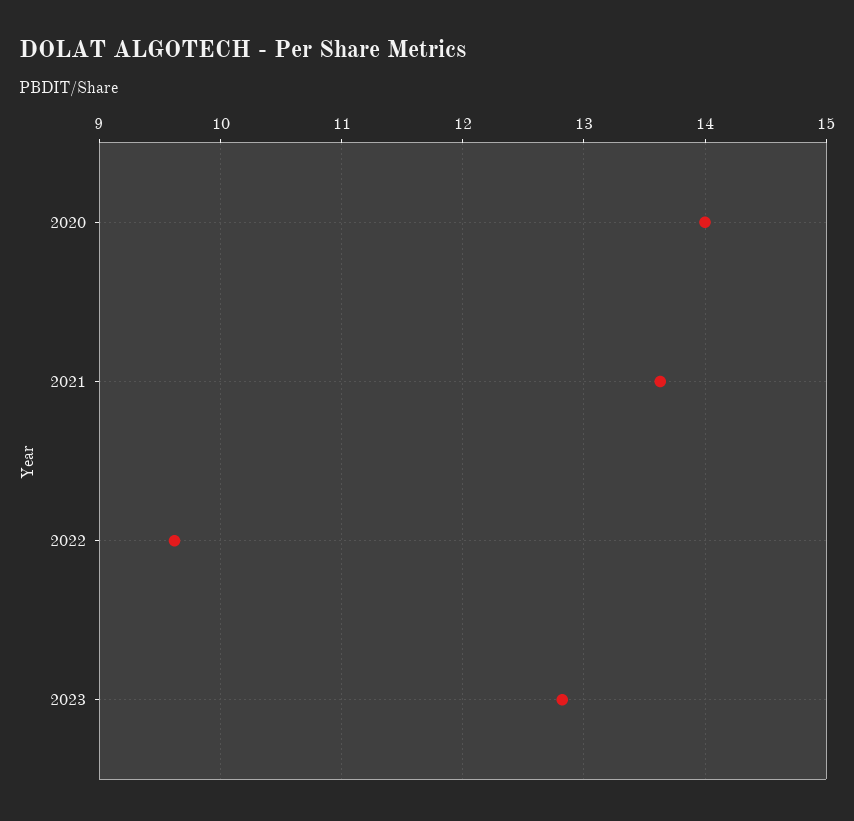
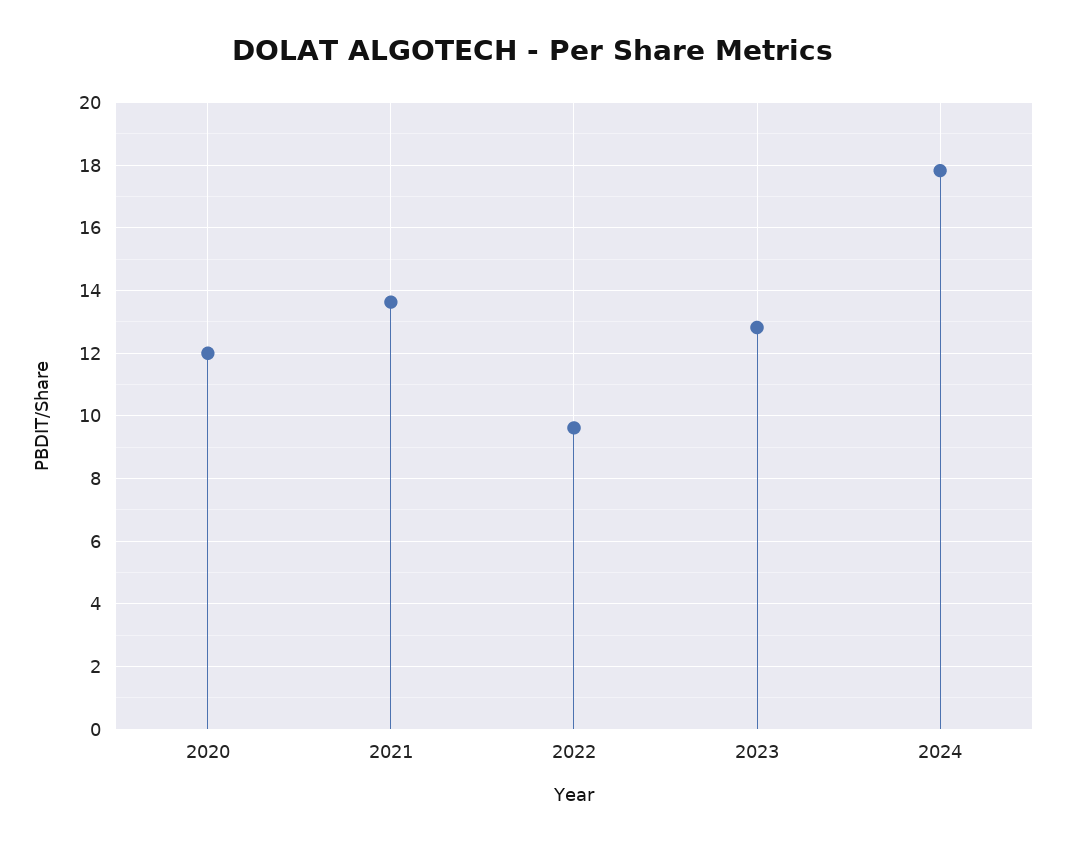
2020: 14 -> 12
2024: none -> 17.8

